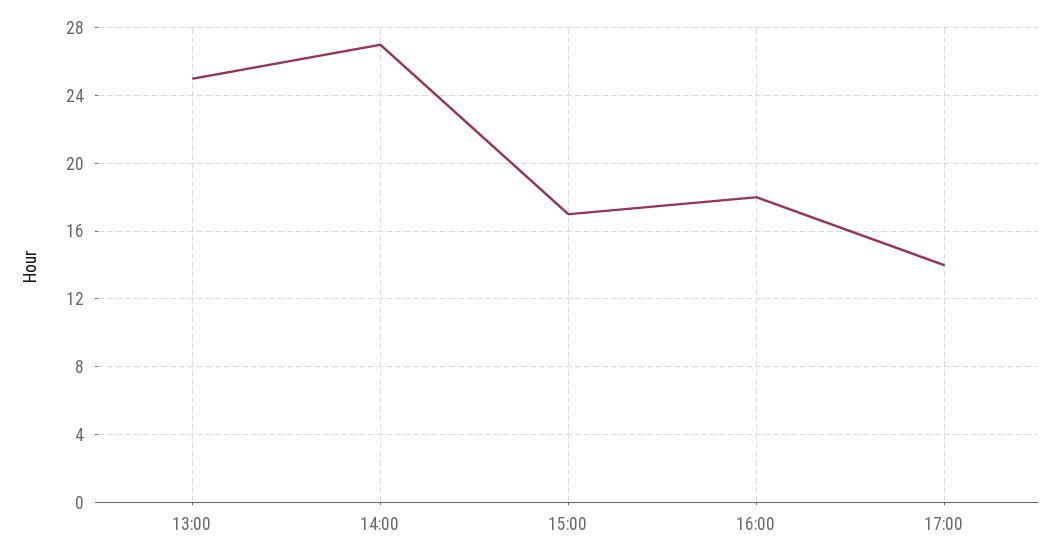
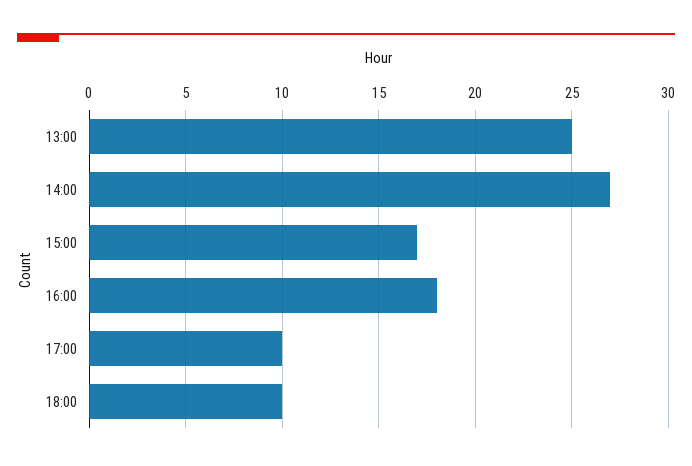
17:00: 14 -> 10
18:00: none -> 10

